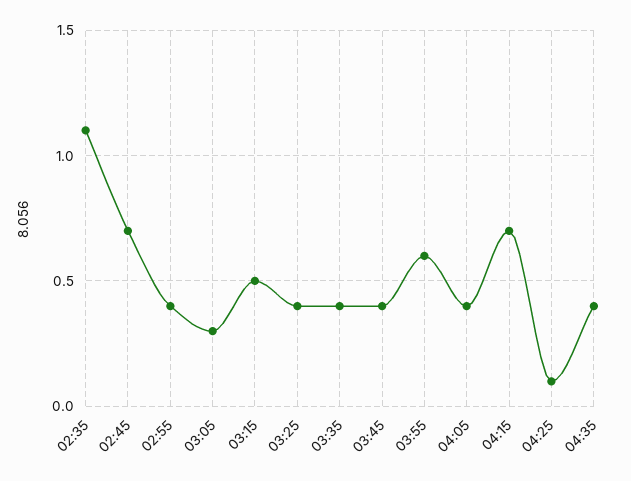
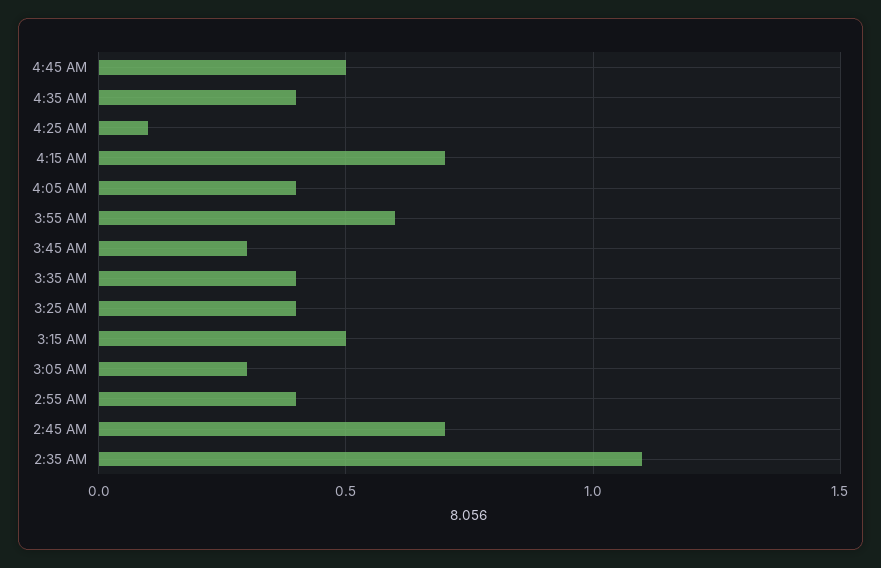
03:45: 0.4 -> 0.3
4:45 AM: none -> 0.5

